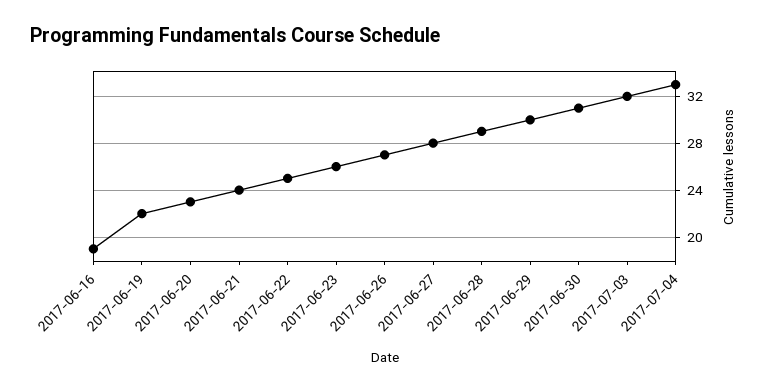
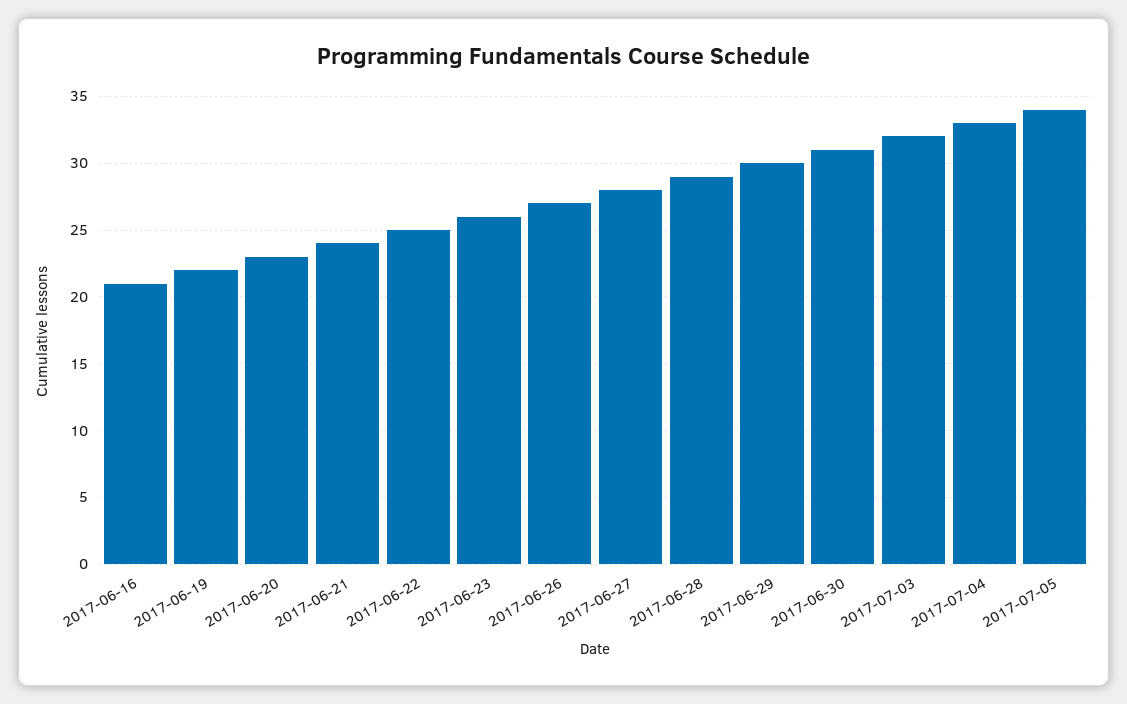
2017-06-16: 19 -> 21
2017-07-05: none -> 34

